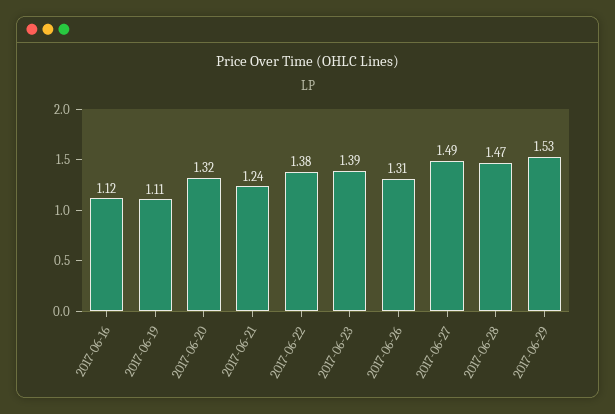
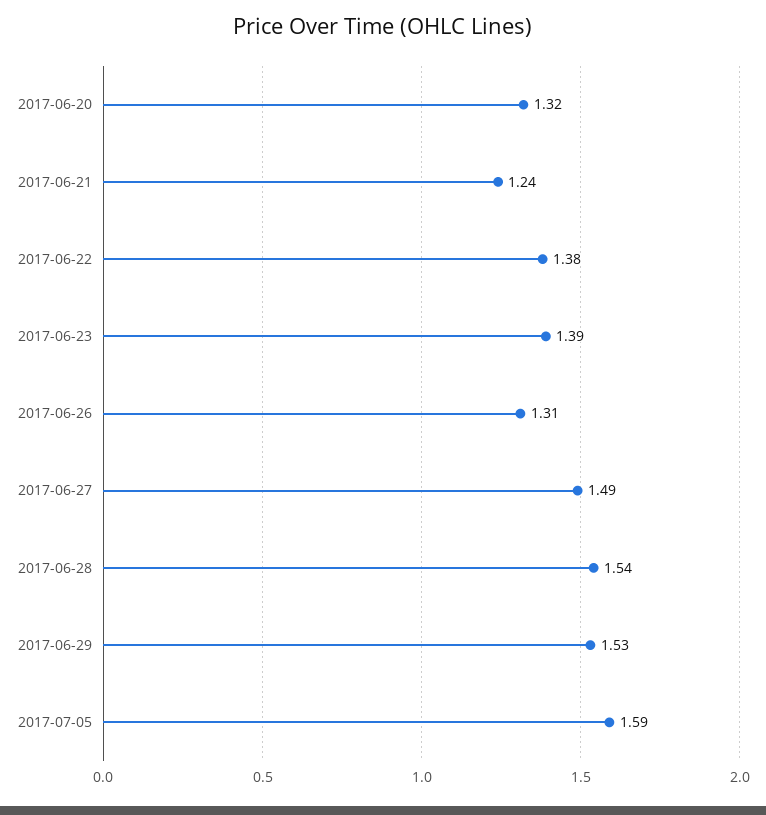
2017-06-16: 1.12 -> none
2017-06-19: 1.11 -> none
2017-06-28: 1.47 -> 1.54
2017-07-05: none -> 1.59

